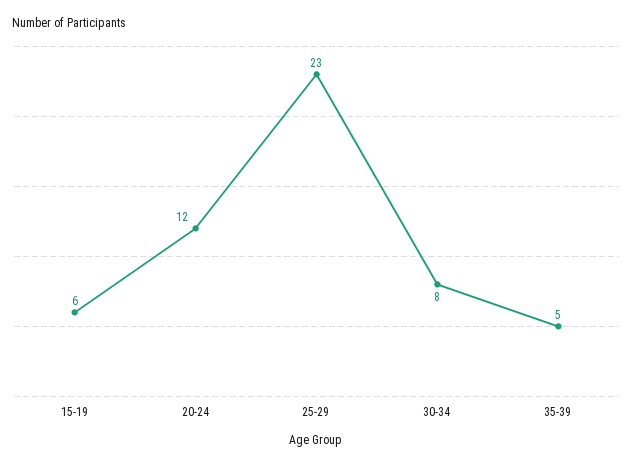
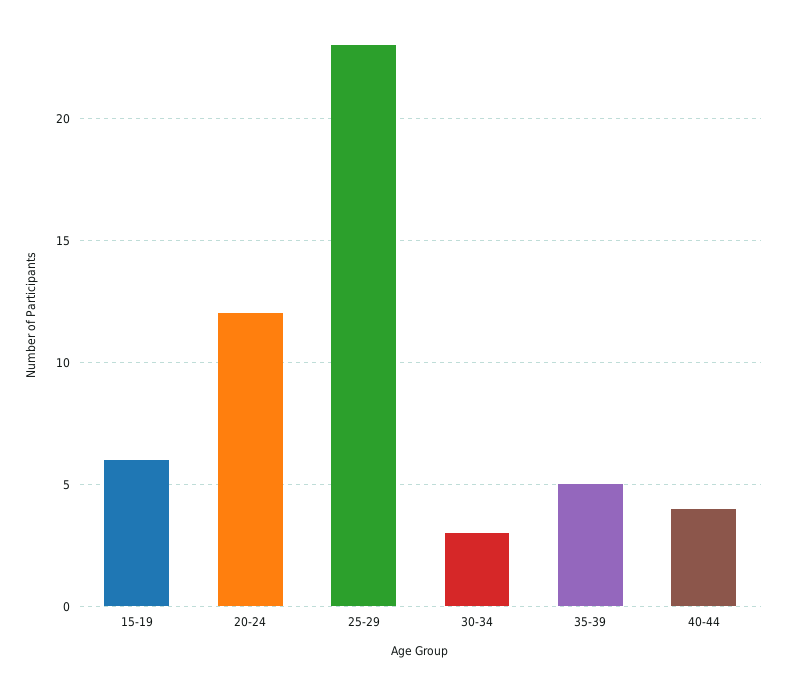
30-34: 8 -> 3
40-44: none -> 4

